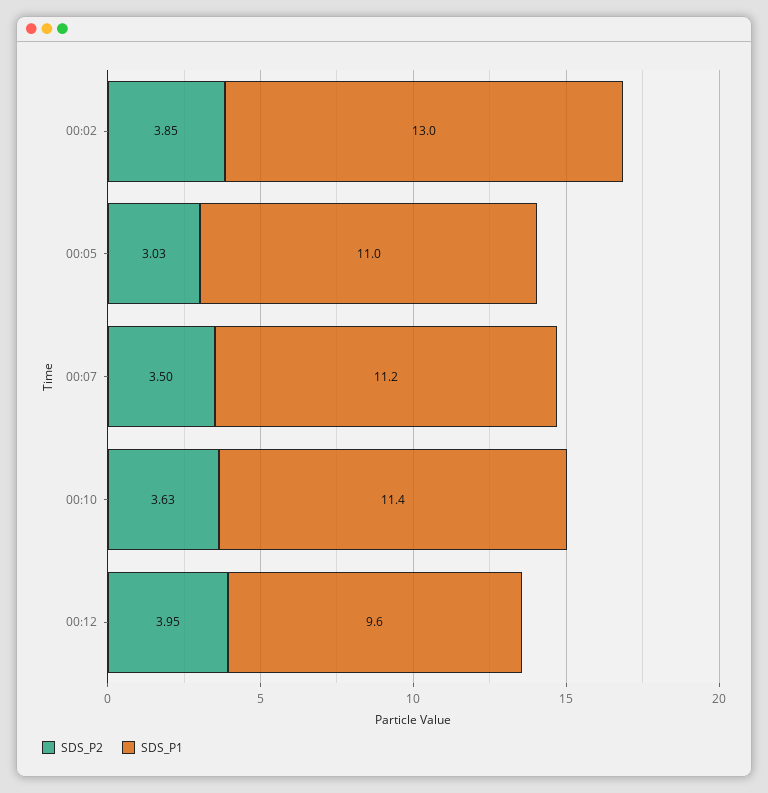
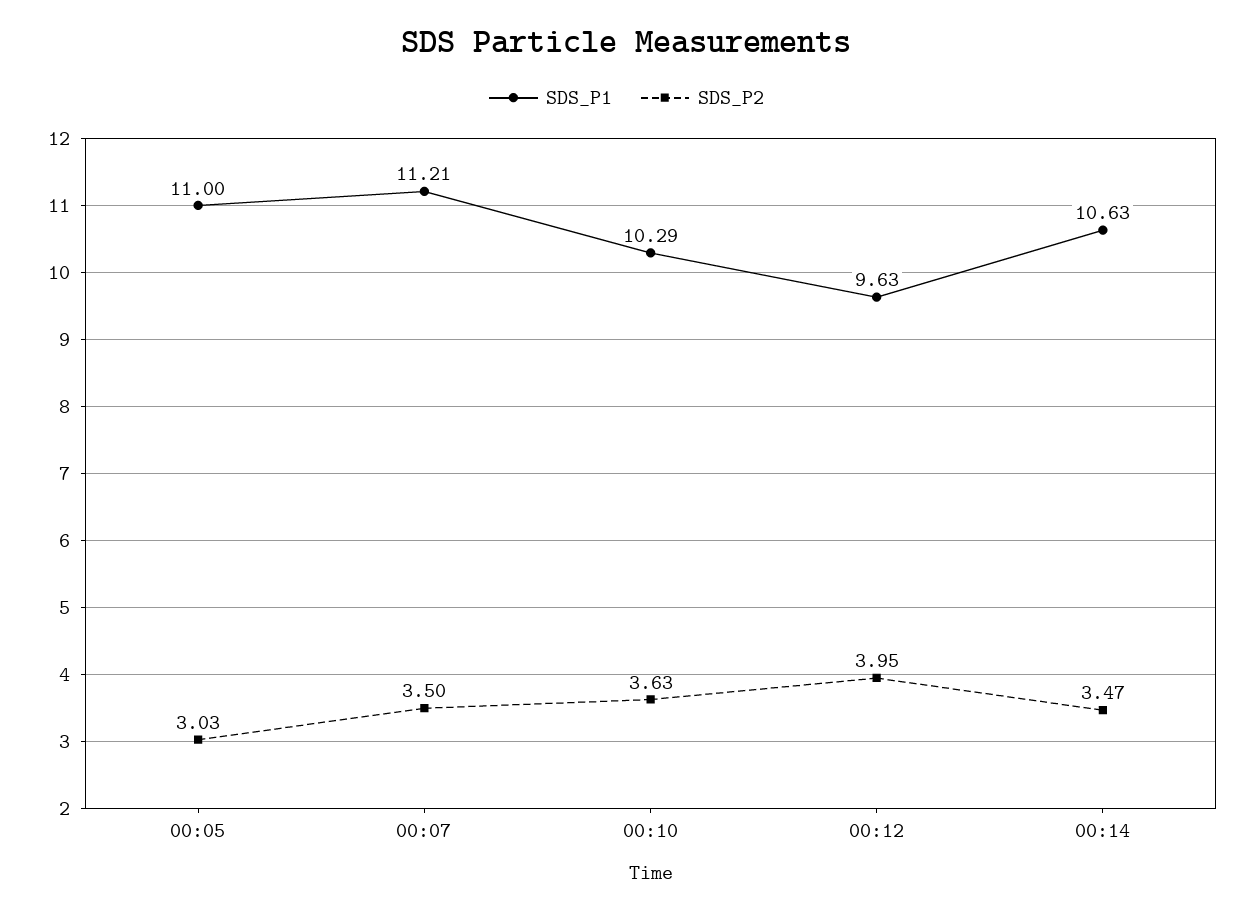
SDS_P2, 00:02: 3.85 -> none
SDS_P1, 00:02: 13 -> none
SDS_P1, 00:10: 11.4 -> 10.29
SDS_P1, 00:14: none -> 10.63
SDS_P2, 00:14: none -> 3.47

